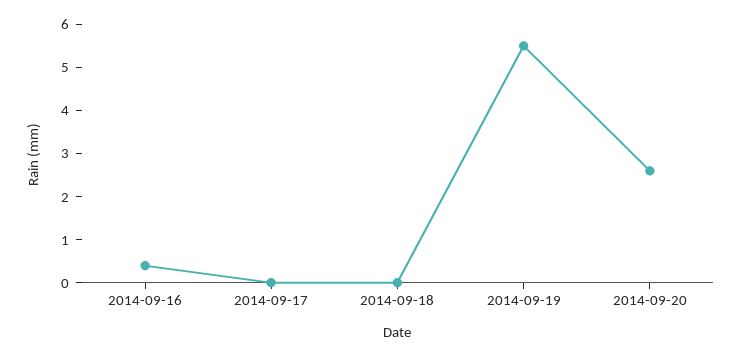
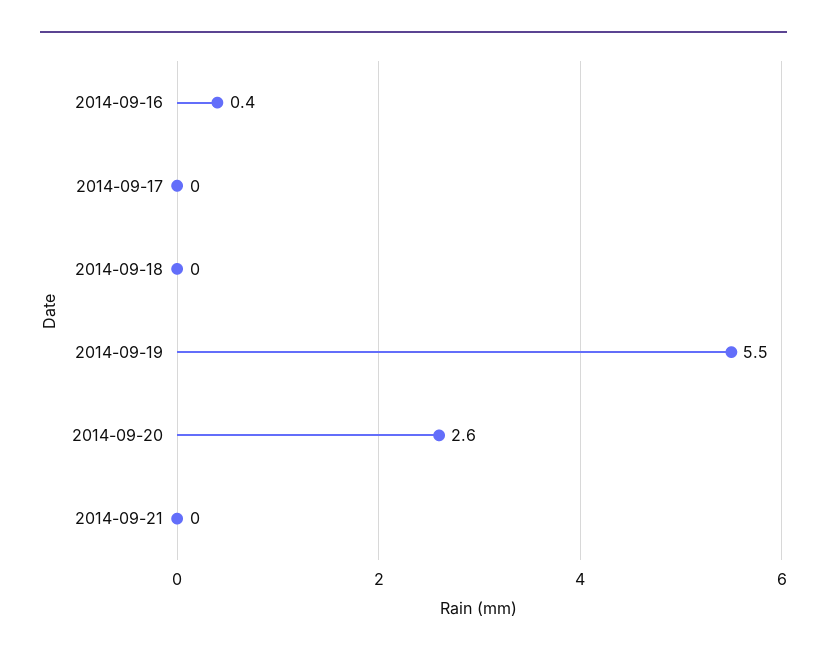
2014-09-21: none -> 0

